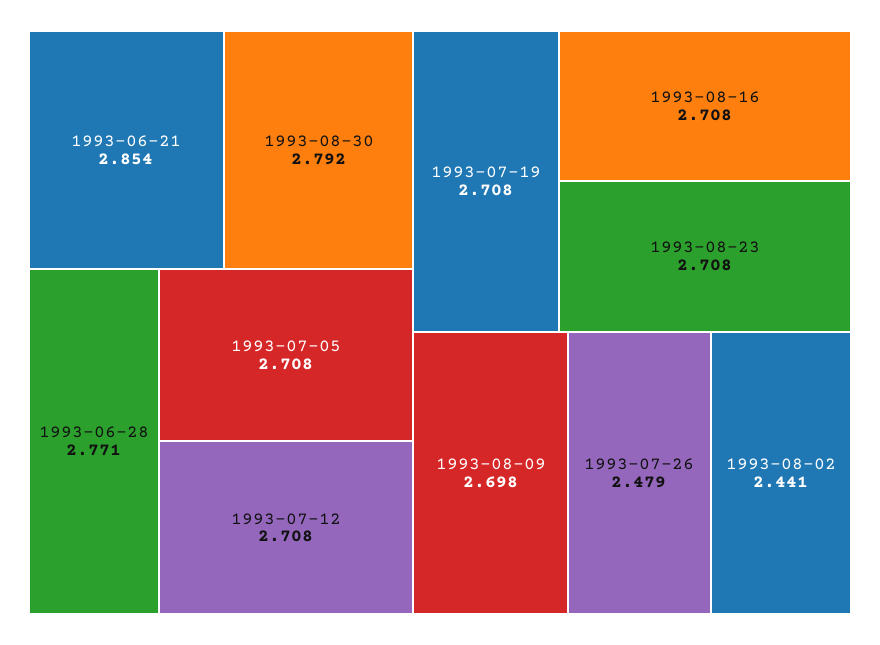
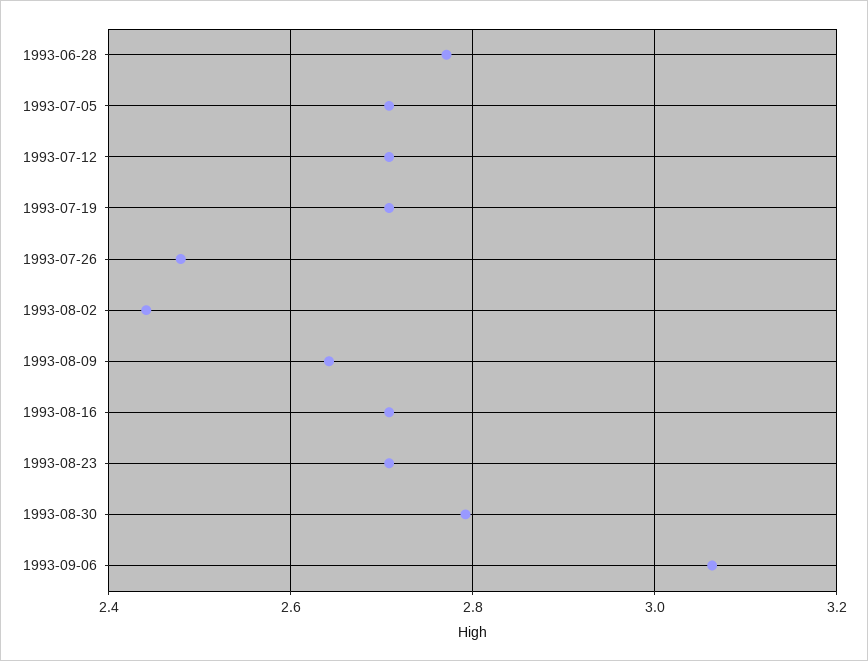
1993-06-21: 2.854 -> none
1993-08-09: 2.698 -> 2.64
1993-09-06: none -> 3.06

